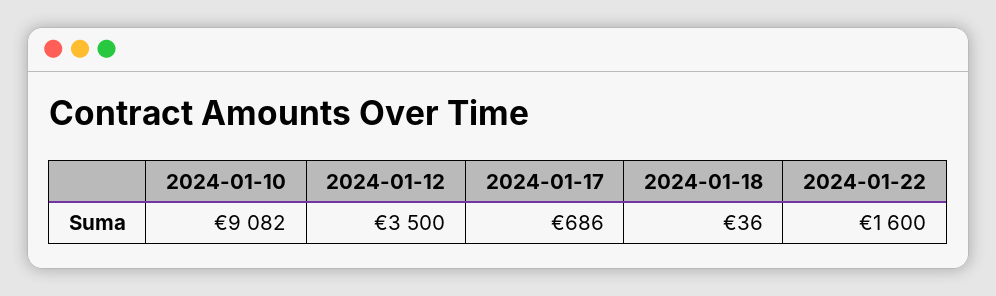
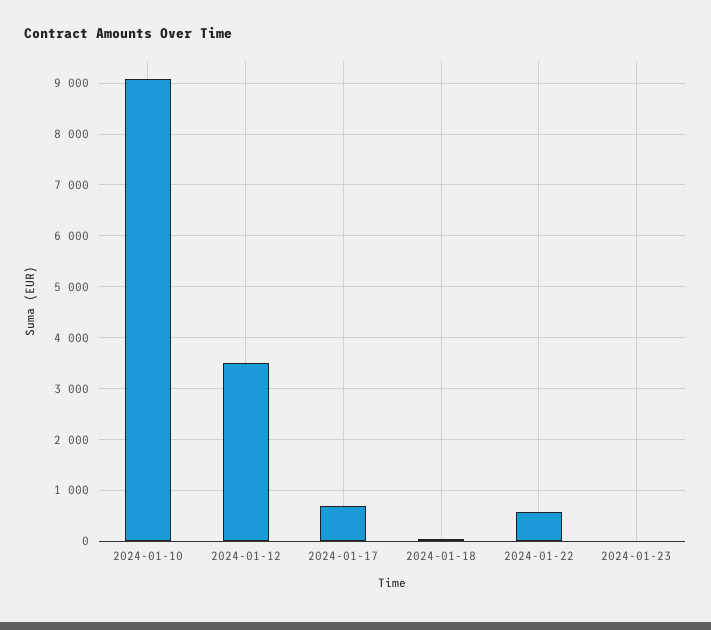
2024-01-22: 1600 -> 600
2024-01-23: none -> 0

